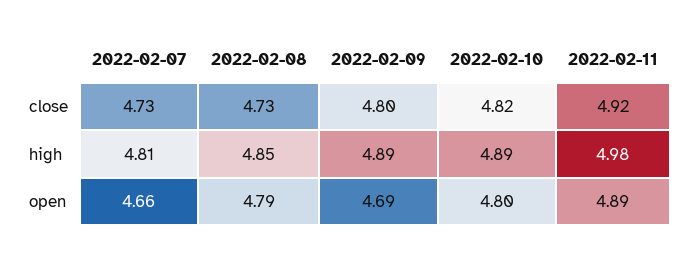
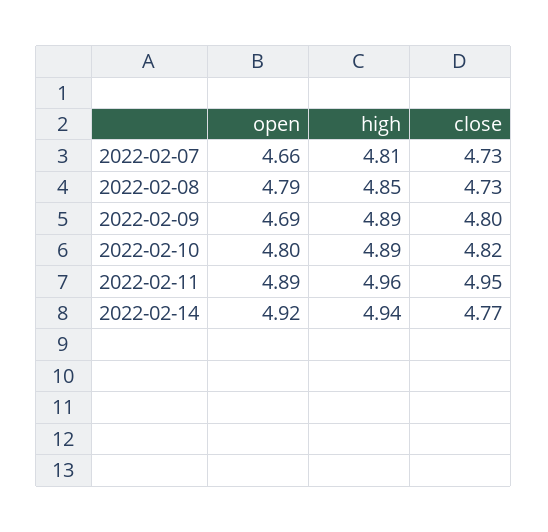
2022-02-11, close: 4.92 -> 4.95
2022-02-11, high: 4.98 -> 4.96
2022-02-14, open: none -> 4.92
2022-02-14, high: none -> 4.94
2022-02-14, close: none -> 4.77

